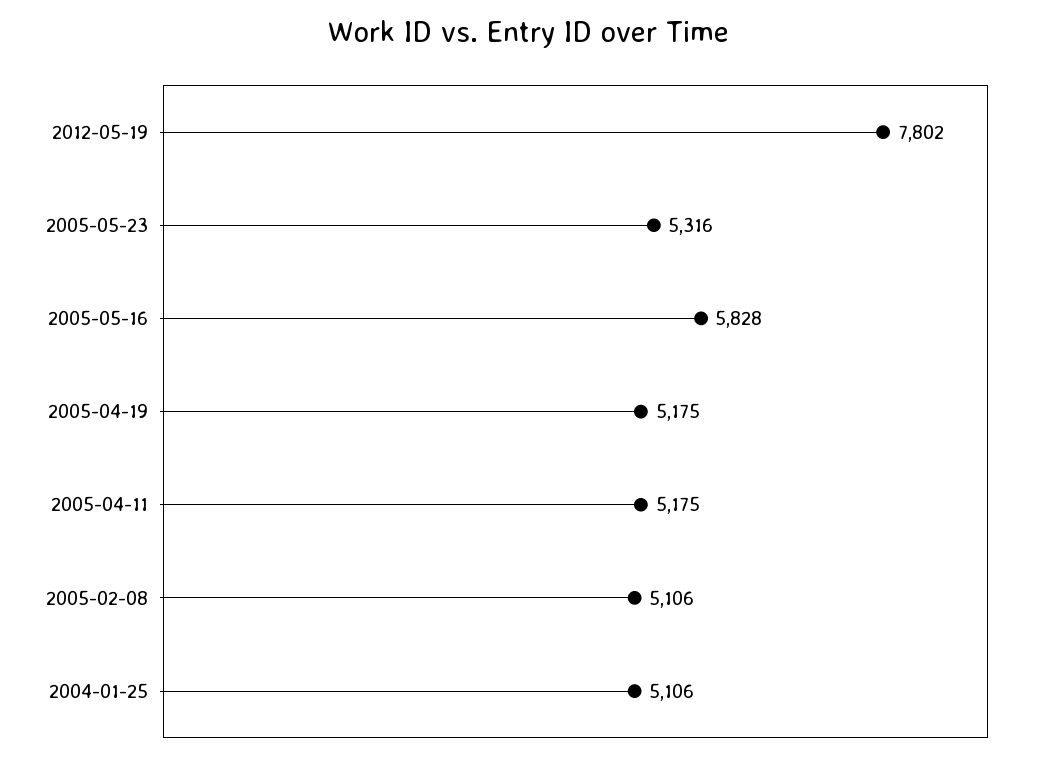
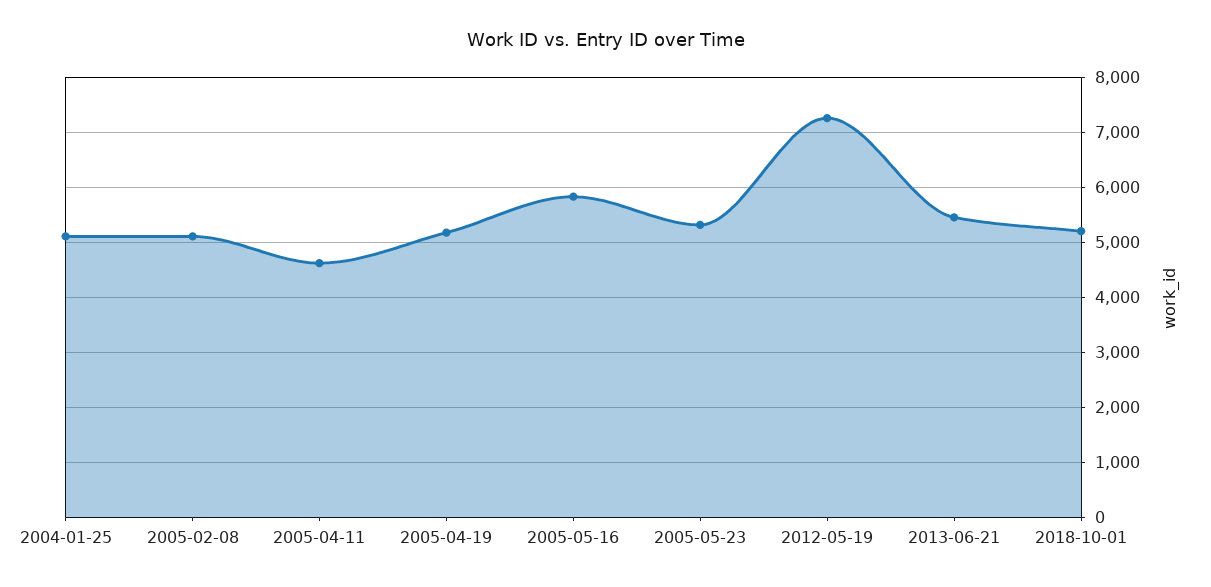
2012-05-19: 7802 -> 7200
2005-04-11: 5175 -> 4600
2013-06-21: none -> 5400
2018-10-01: none -> 5200

